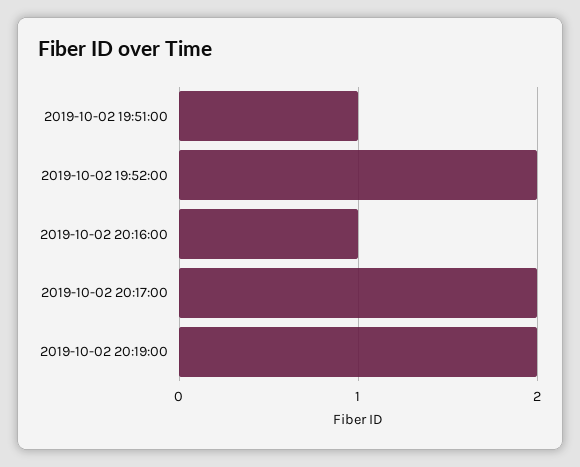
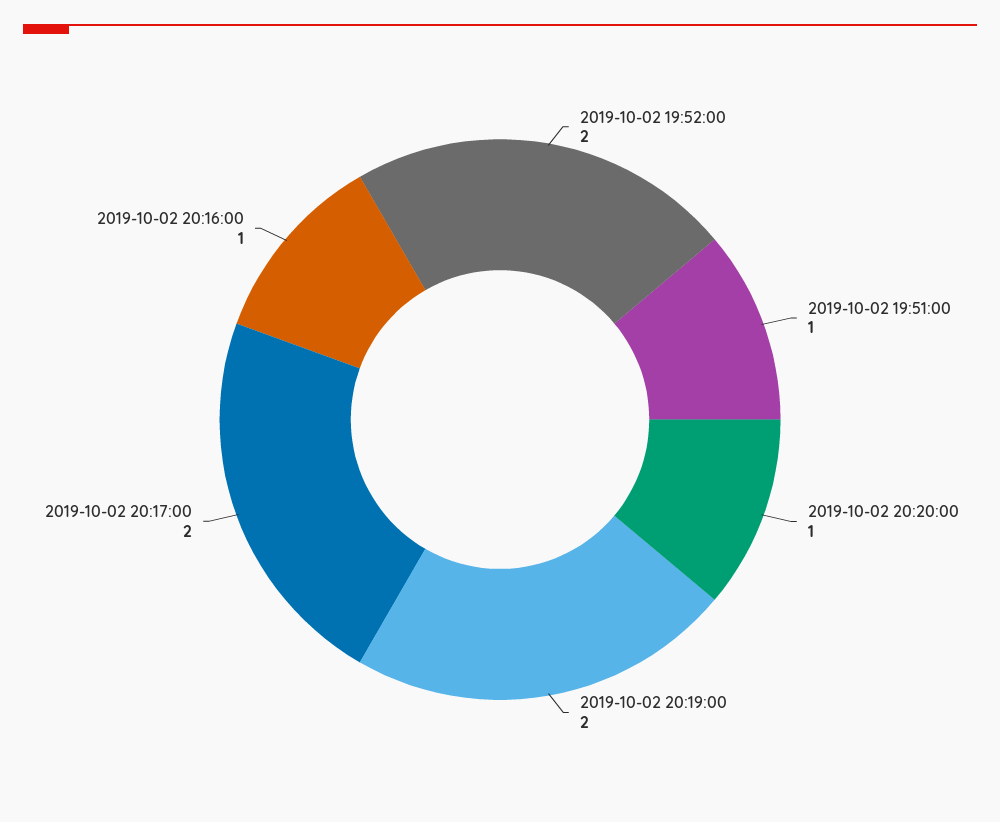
2019-10-02 20:20:00: none -> 1

